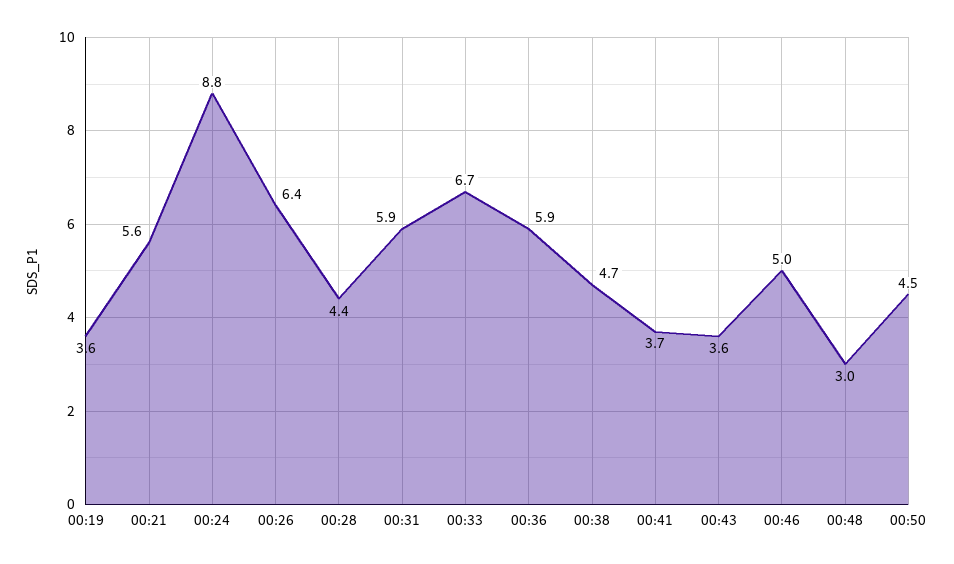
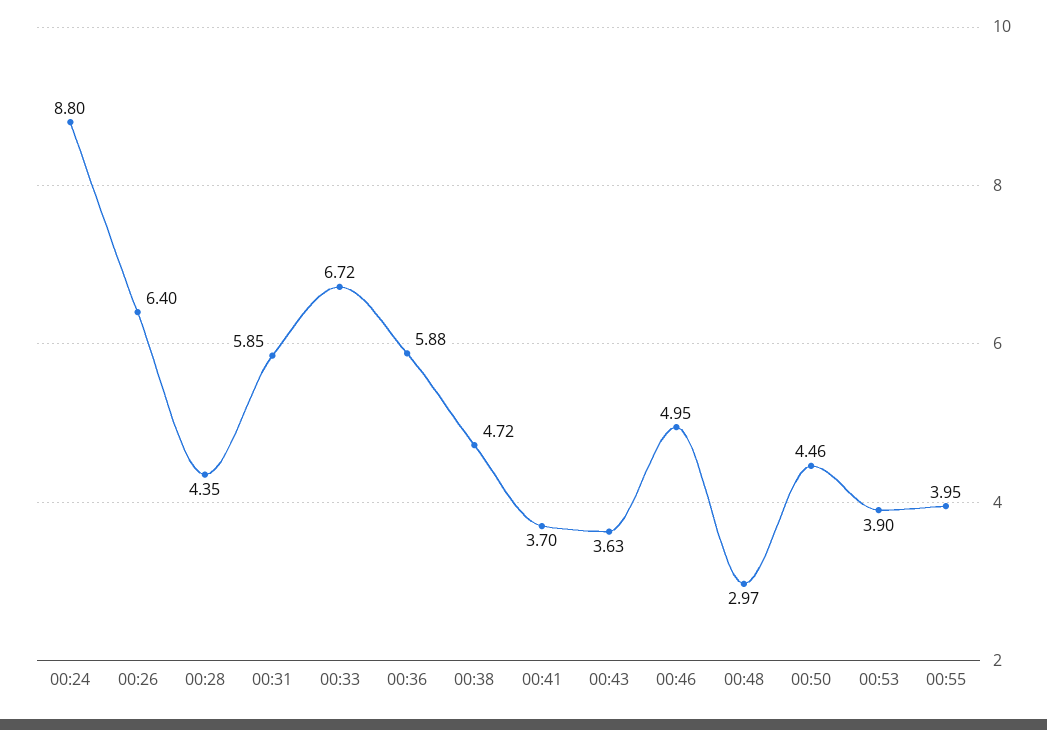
00:19: 3.6 -> none
00:21: 5.6 -> none
00:53: none -> 3.9
00:55: none -> 3.95

